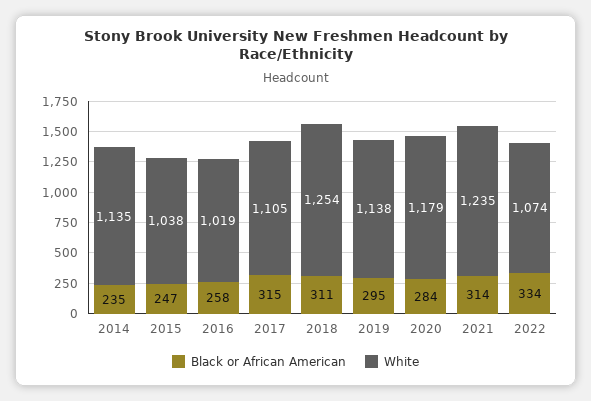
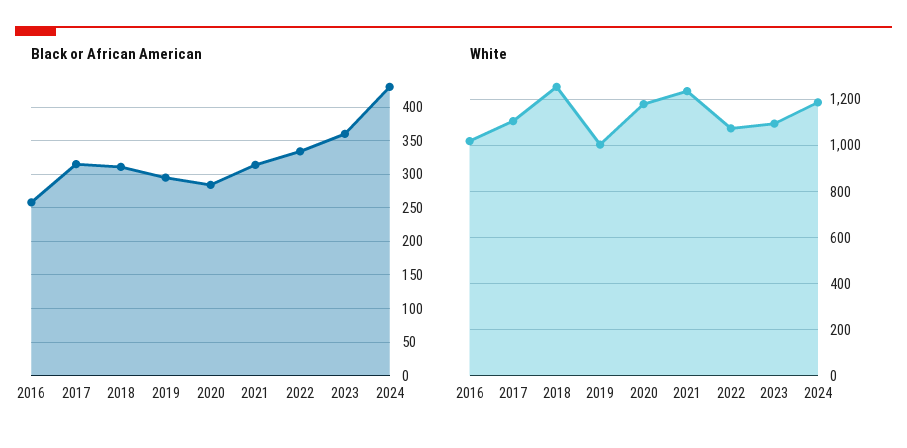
Black or African American, 2014: 235 -> none
White, 2014: 1135 -> none
Black or African American, 2015: 247 -> none
White, 2015: 1038 -> none
White, 2019: 1138 -> 1000
Black or African American, 2023: none -> 360
Black or African American, 2024: none -> 430
White, 2023: none -> 1100
White, 2024: none -> 1200

